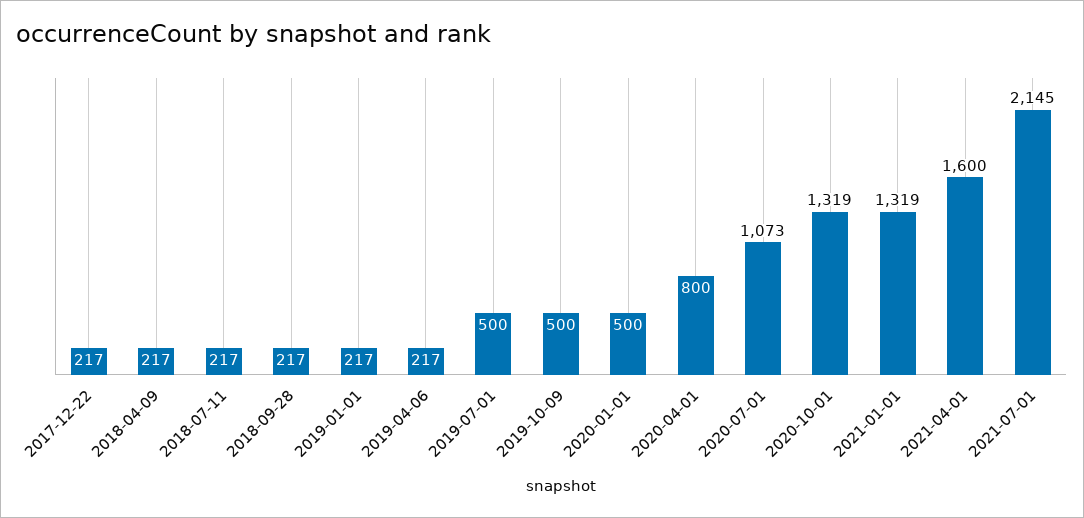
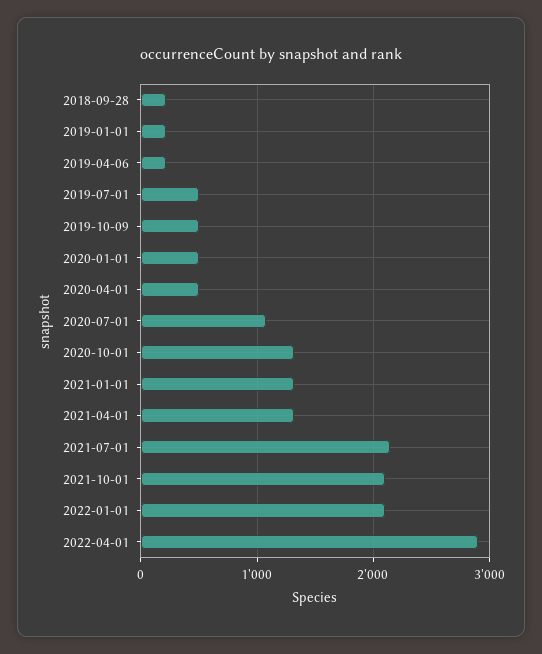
2017-12-22: 217 -> none
2018-04-09: 217 -> none
2018-07-11: 217 -> none
2020-04-01: 800 -> 500
2021-04-01: 1600 -> 1300
2021-10-01: none -> 2100
2022-01-01: none -> 2100
2022-04-01: none -> 2900

